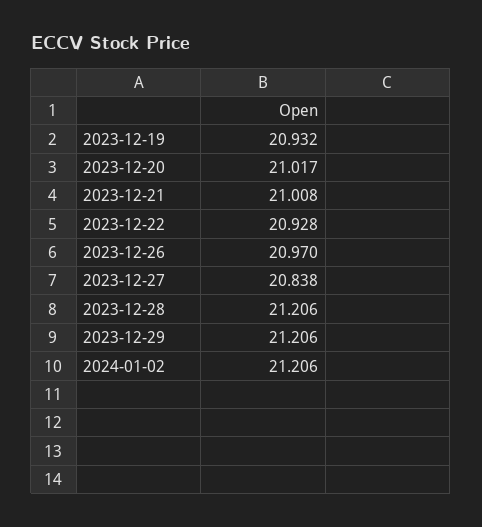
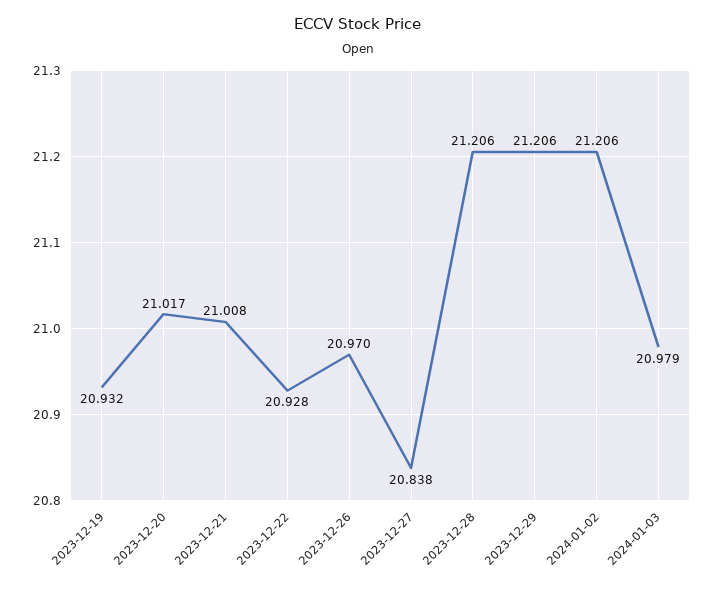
2024-01-03: none -> 20.979

